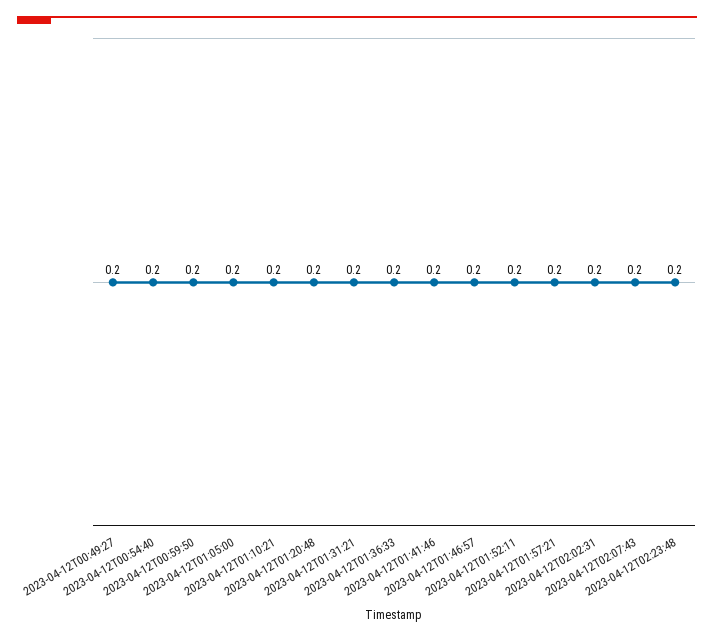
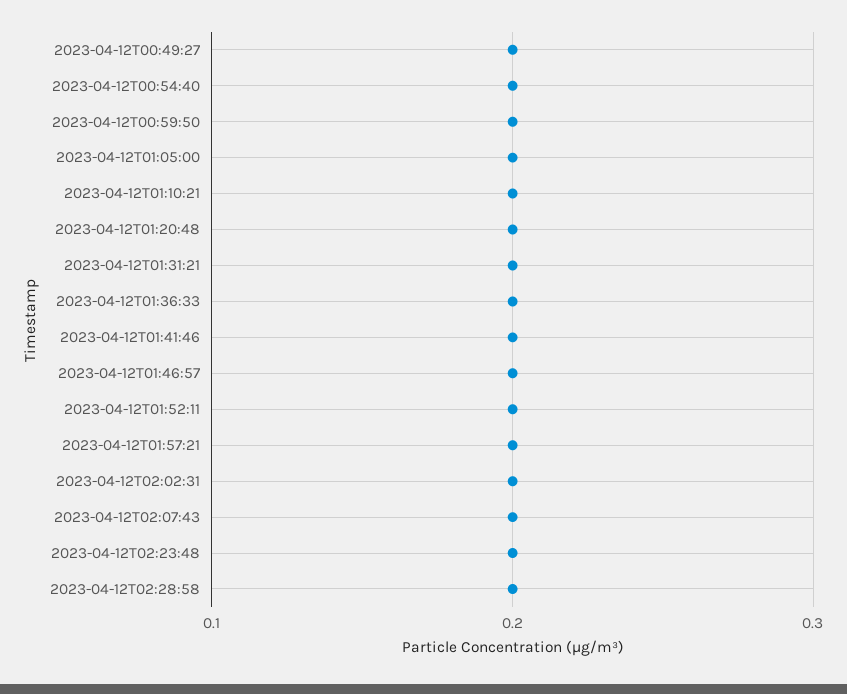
2023-04-12T02:28:58: none -> 0.2

